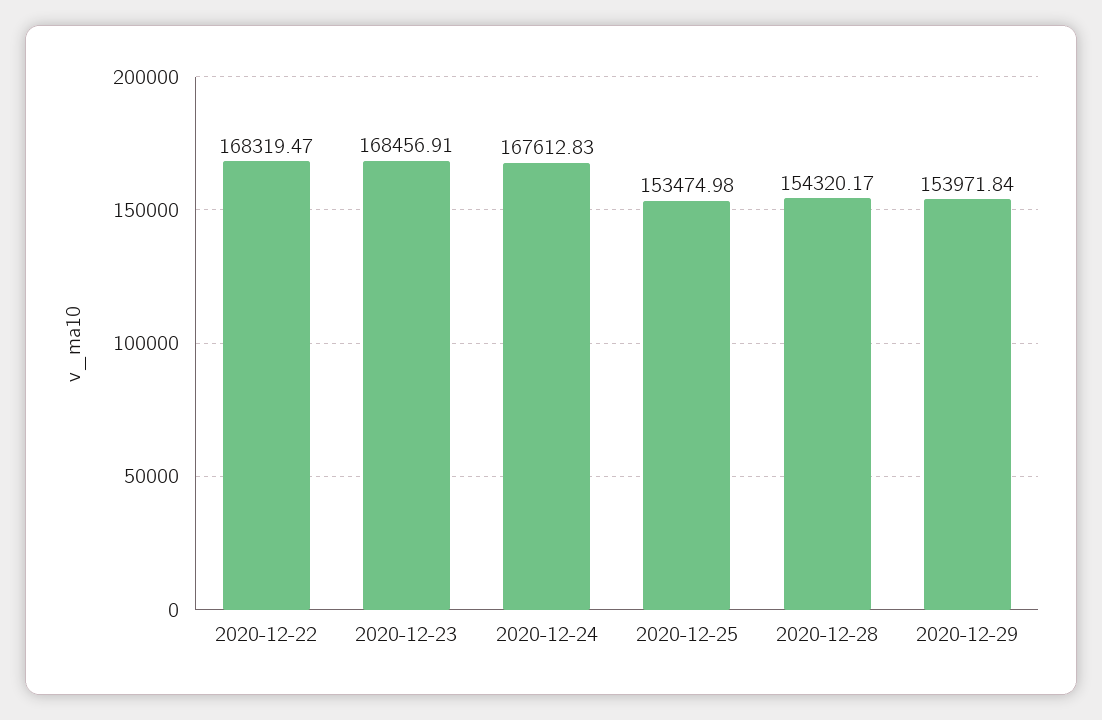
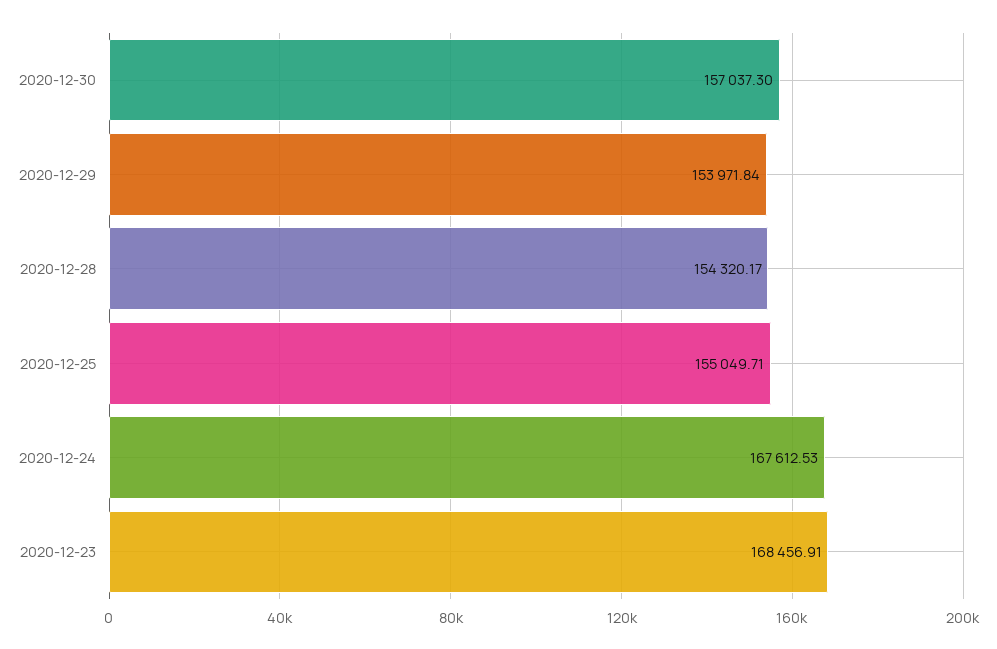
2020-12-22: 168319.47 -> none
2020-12-24: 167612.83 -> 167612.53
2020-12-25: 153474.98 -> 155049.71
2020-12-30: none -> 157037.3

